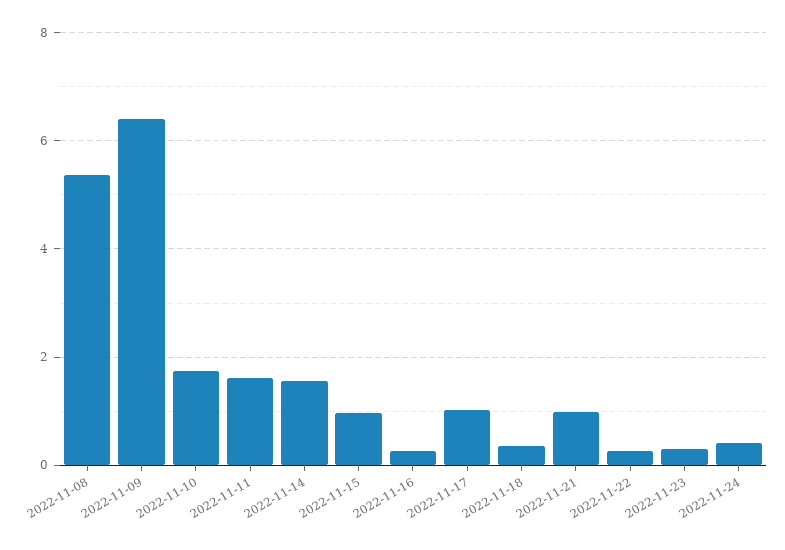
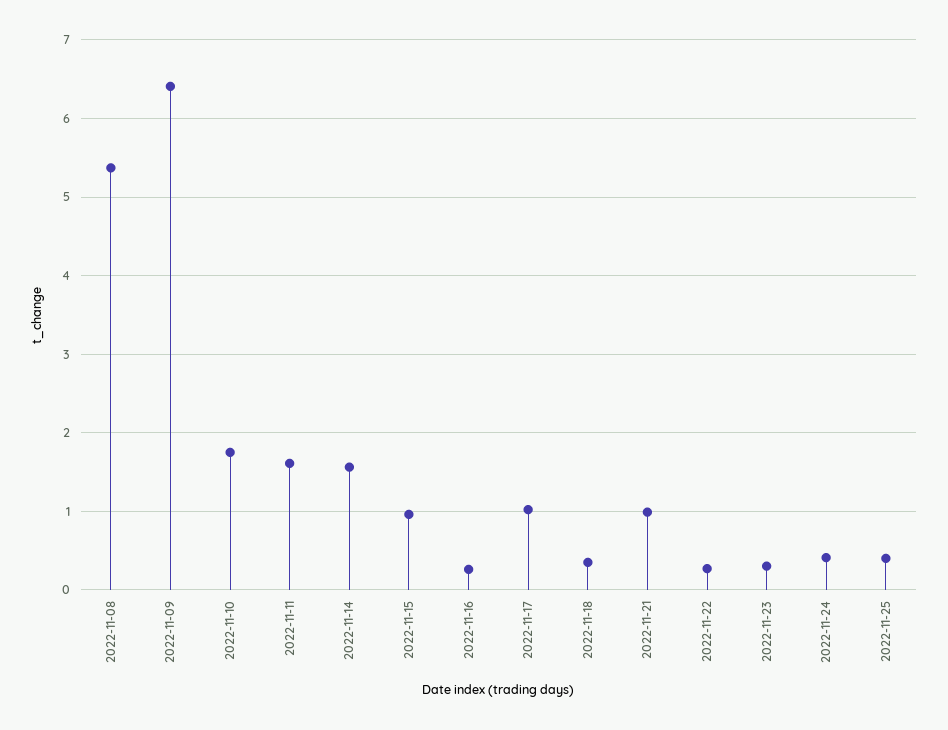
2022-11-25: none -> 0.4

